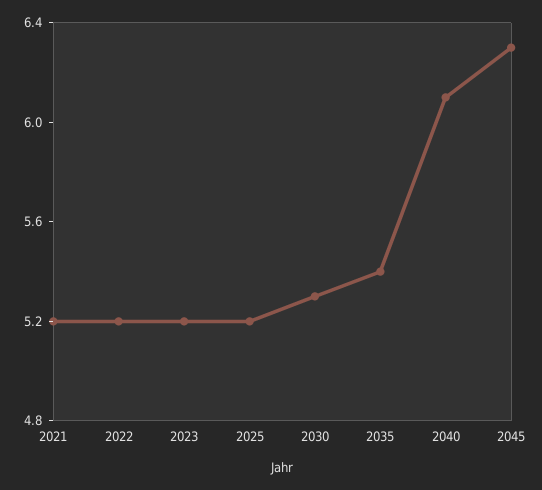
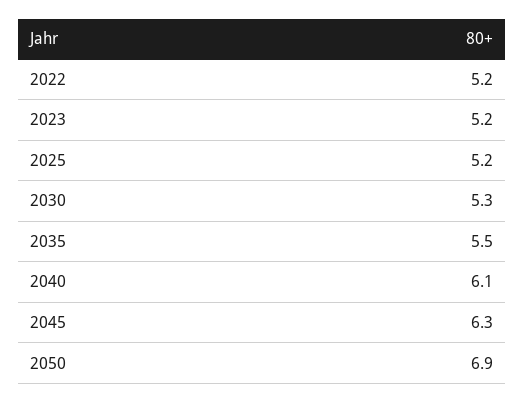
2021: 5.2 -> none
2035: 5.4 -> 5.5
2050: none -> 6.9

